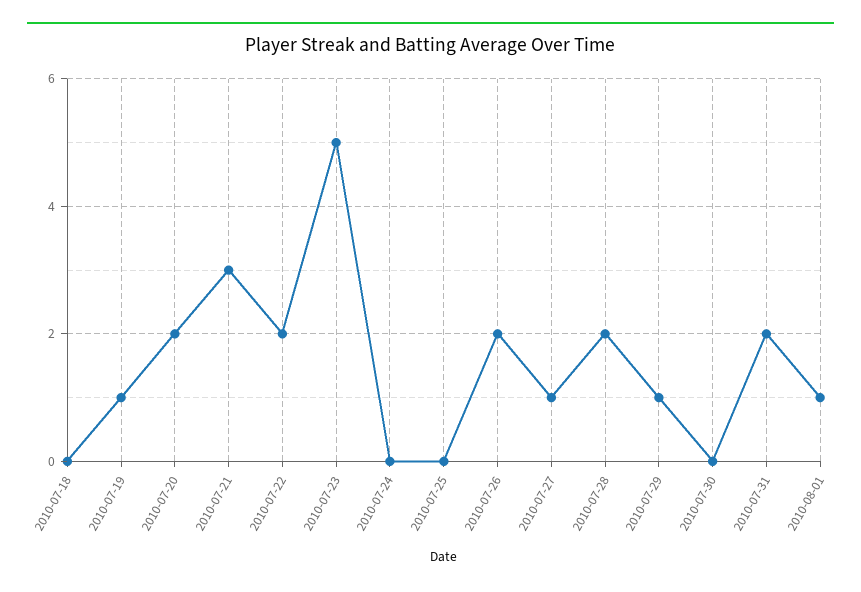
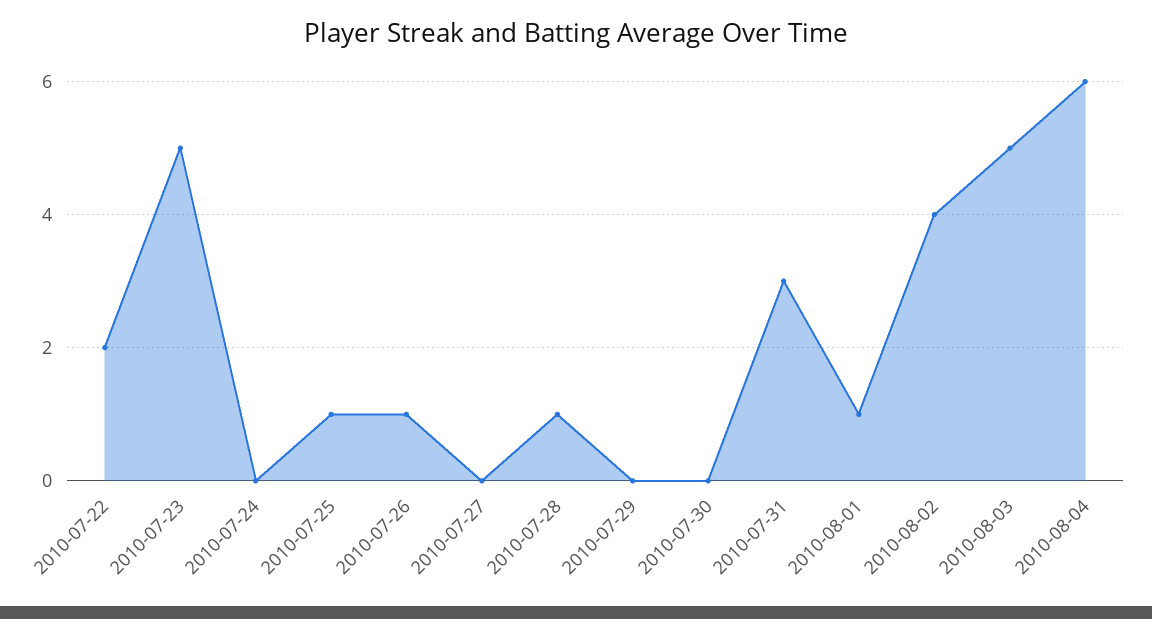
2010-07-18: 0 -> none
2010-07-19: 1 -> none
2010-07-20: 2 -> none
2010-07-21: 3 -> none
2010-07-25: 0 -> 1
2010-07-26: 2 -> 1
2010-07-27: 1 -> 0
2010-07-28: 2 -> 1
2010-07-29: 1 -> 0
2010-07-31: 2 -> 3
2010-08-02: none -> 4
2010-08-03: none -> 5
2010-08-04: none -> 6

